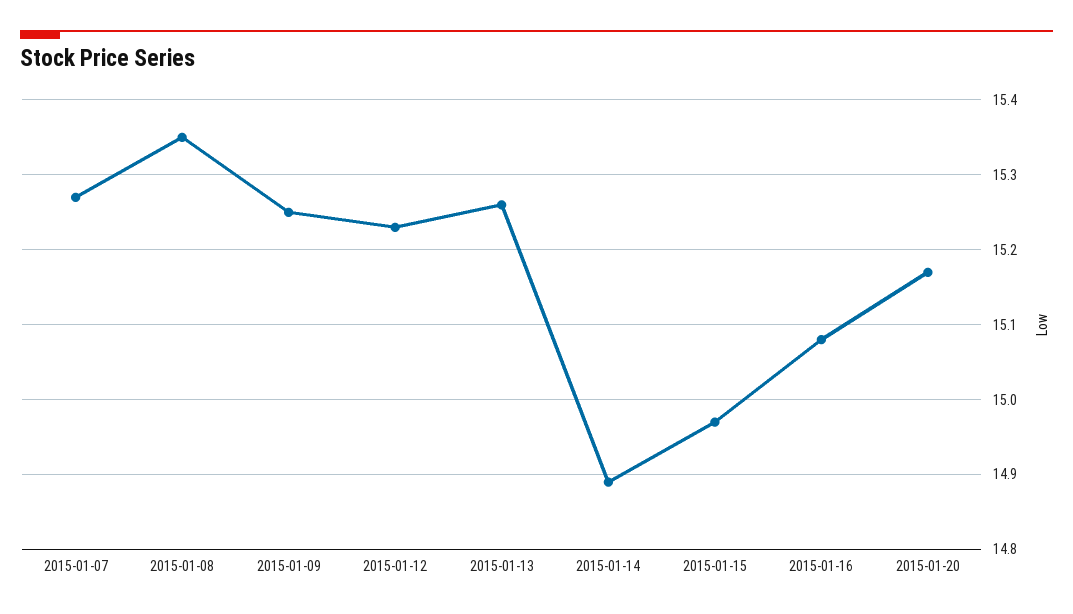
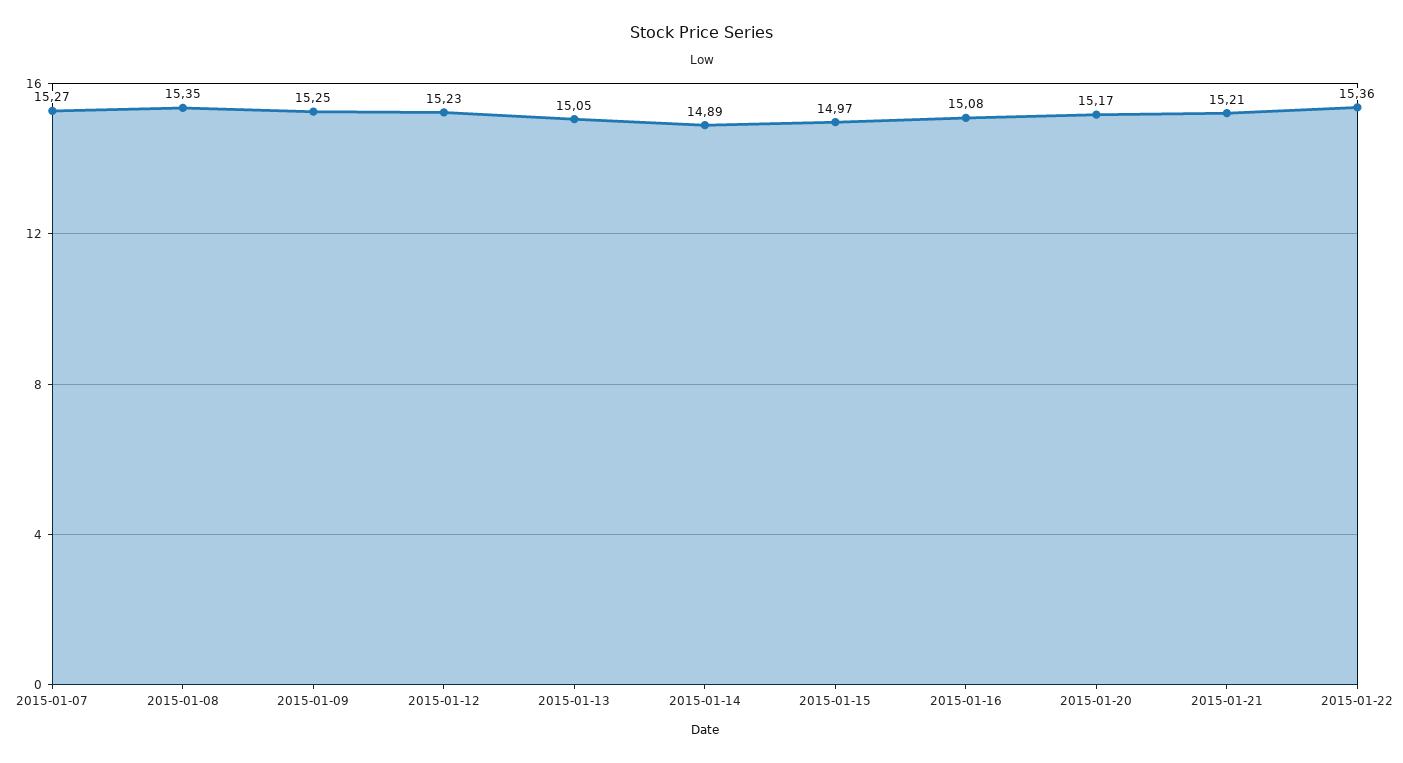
2015-01-13: 15.26 -> 15.05
2015-01-21: none -> 15.21
2015-01-22: none -> 15.36

